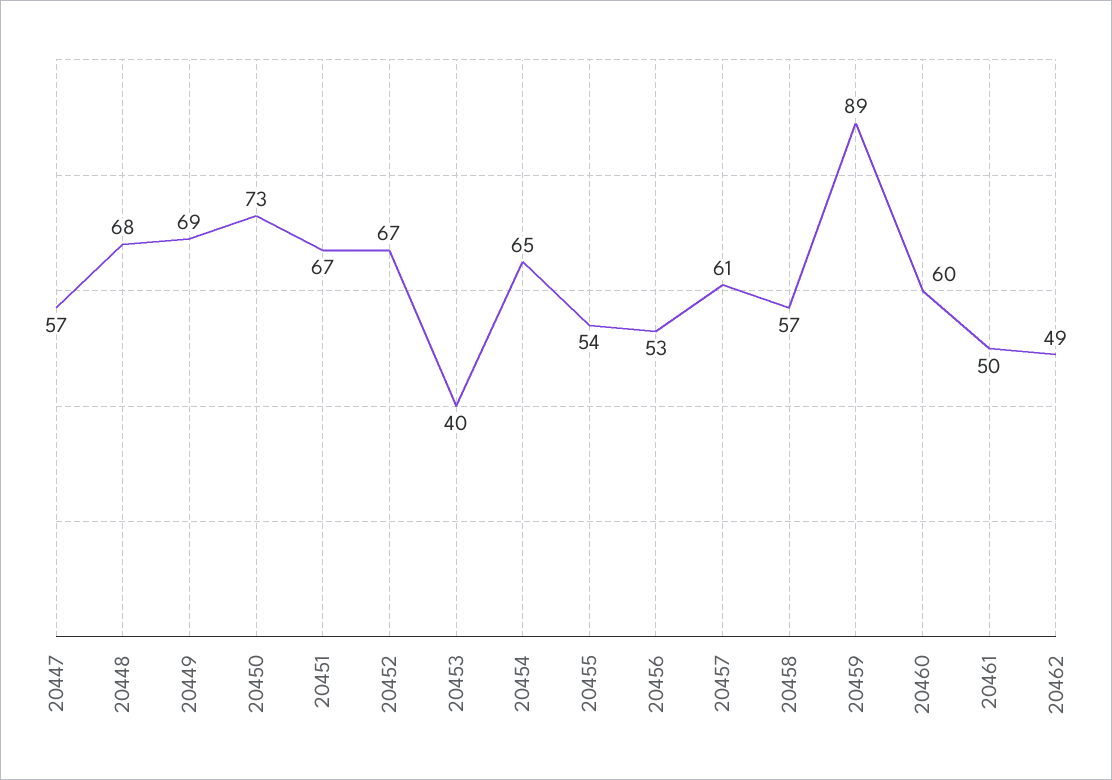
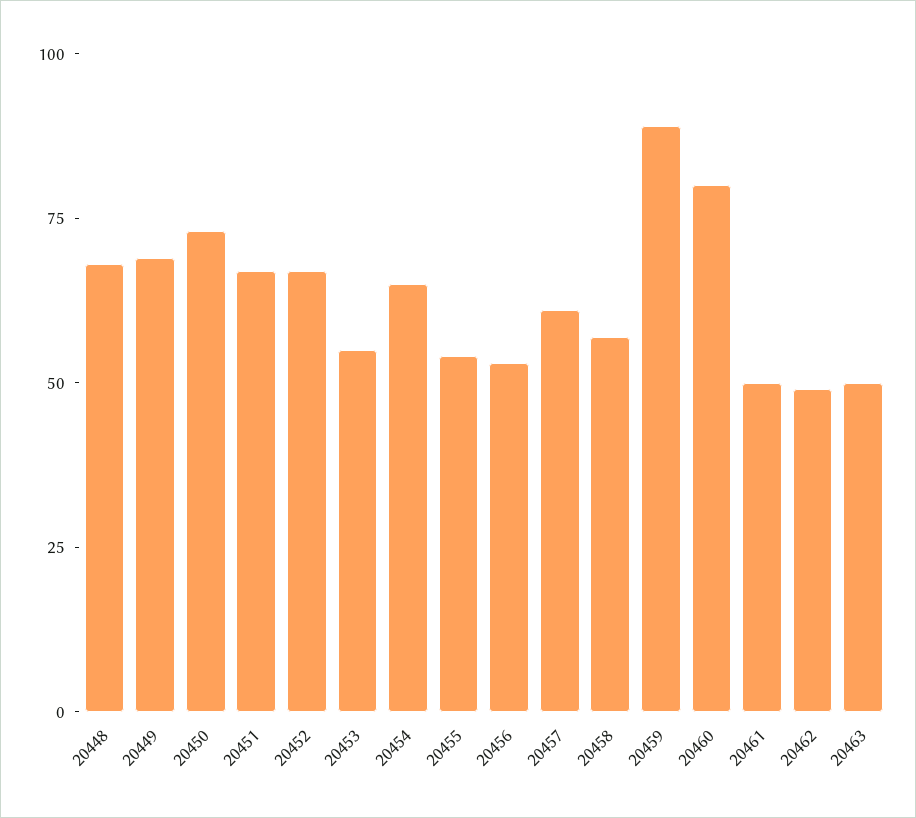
20447: 57 -> none
20453: 40 -> 55
20460: 60 -> 80
20463: none -> 50

